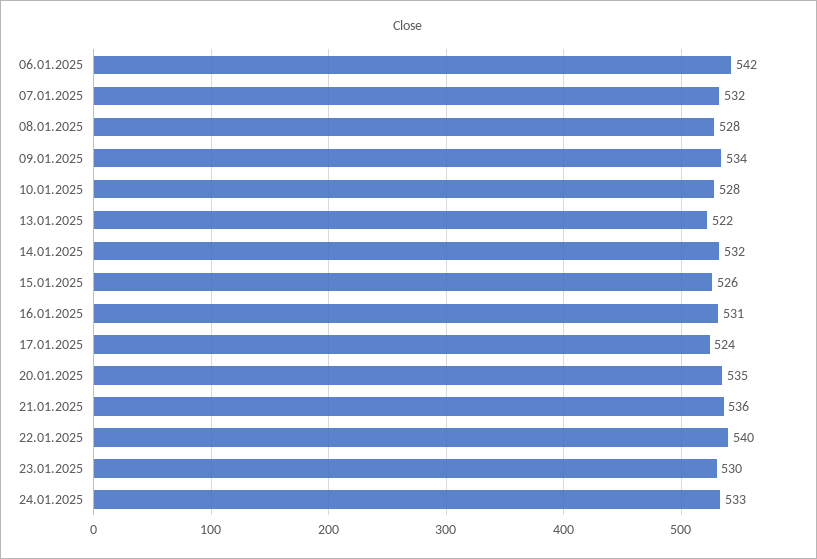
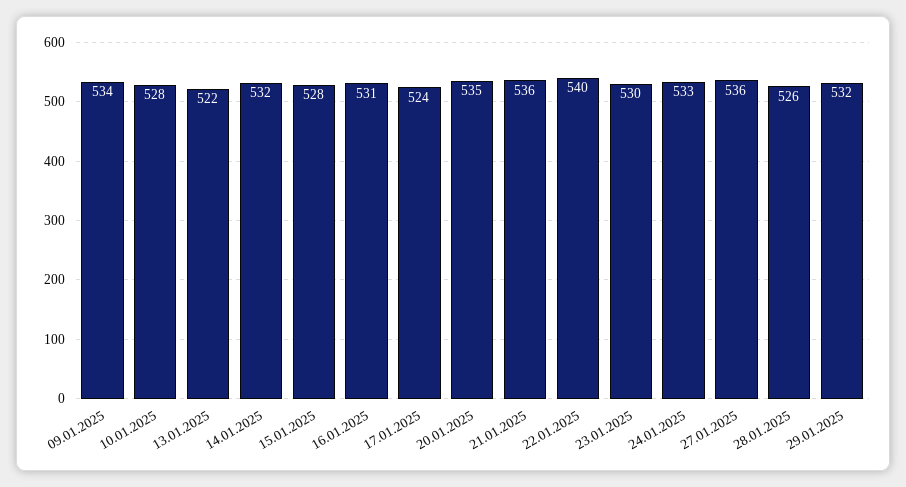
06.01.2025: 542 -> none
07.01.2025: 532 -> none
08.01.2025: 528 -> none
15.01.2025: 526 -> 528
27.01.2025: none -> 536
28.01.2025: none -> 526
29.01.2025: none -> 532

